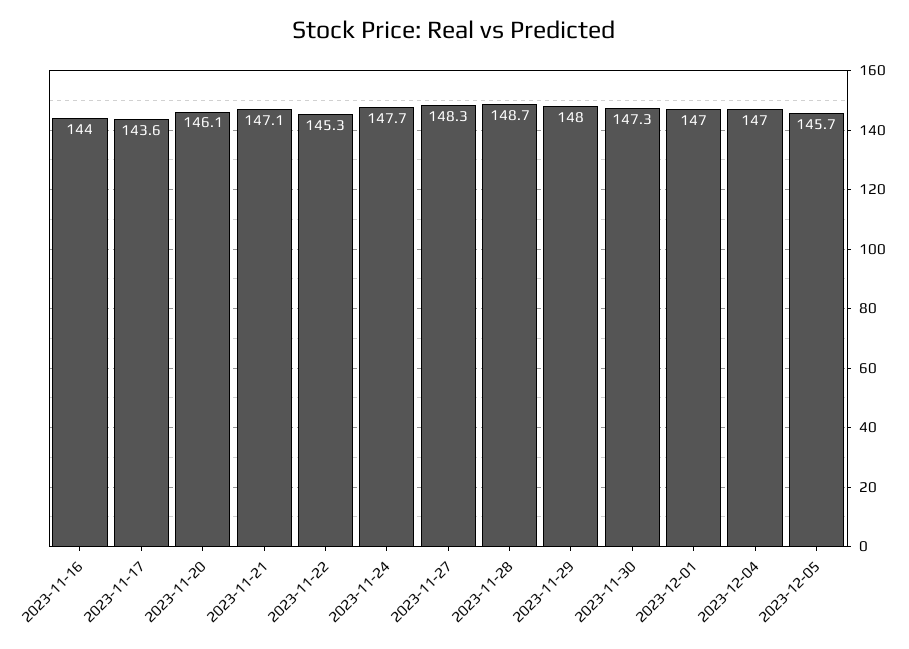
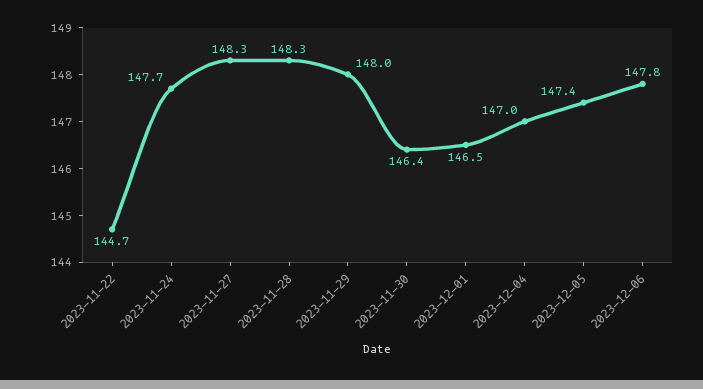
2023-11-16: 144 -> none
2023-11-17: 143.6 -> none
2023-11-20: 146.1 -> none
2023-11-21: 147.1 -> none
2023-11-22: 145.3 -> 144.7
2023-11-28: 148.7 -> 148.3
2023-11-30: 147.3 -> 146.4
2023-12-01: 147 -> 146.5
2023-12-05: 145.7 -> 147.4
2023-12-06: none -> 147.8

